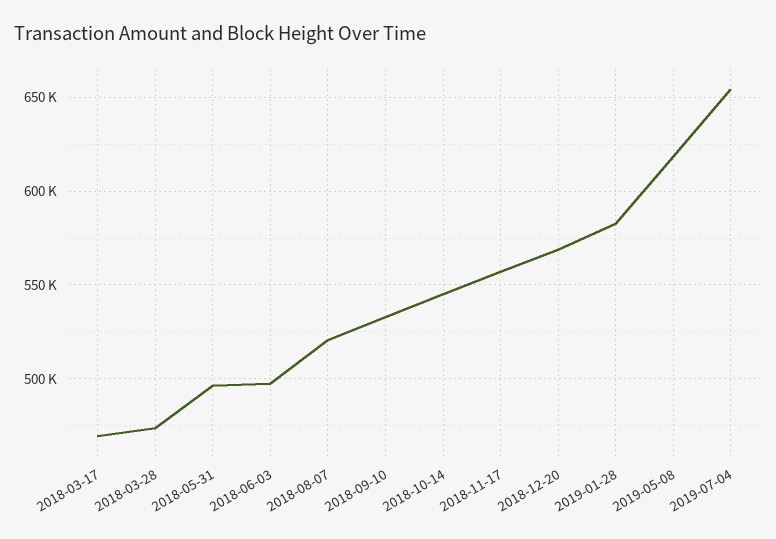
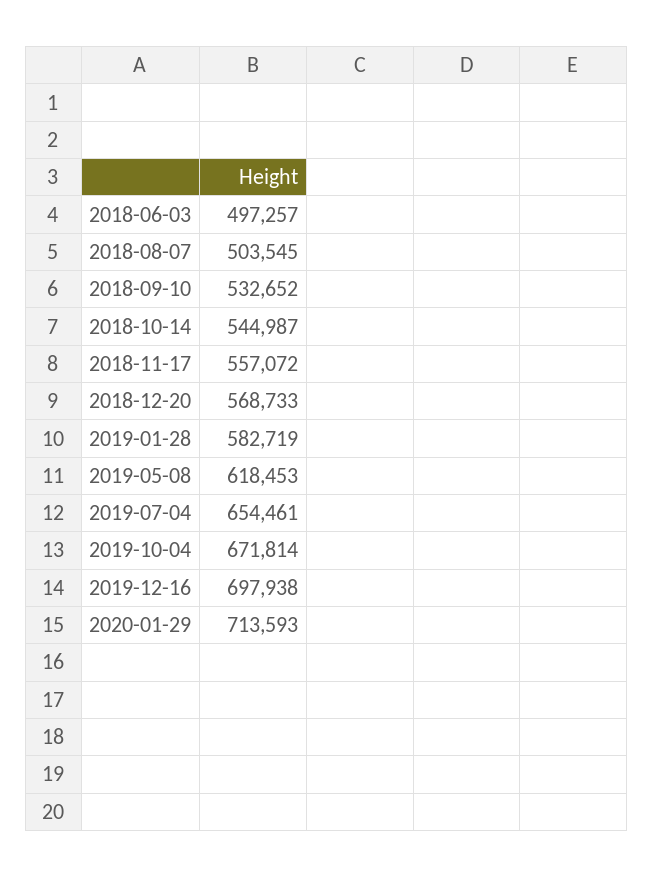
2018-03-17: 470000 -> none
2018-03-28: 475000 -> none
2018-05-31: 495000 -> none
2018-08-07: 520000 -> 503545
2019-10-04: none -> 671814
2019-12-16: none -> 697938
2020-01-29: none -> 713593

